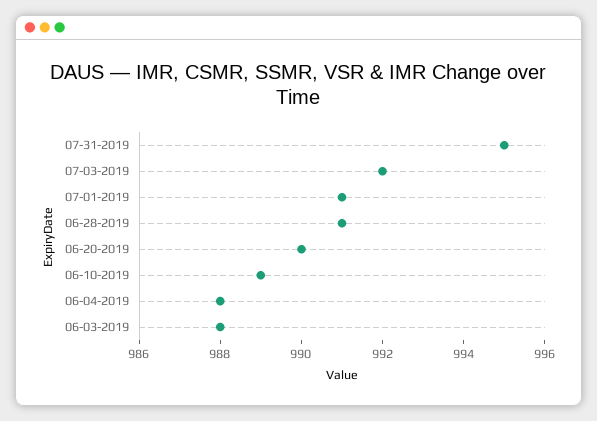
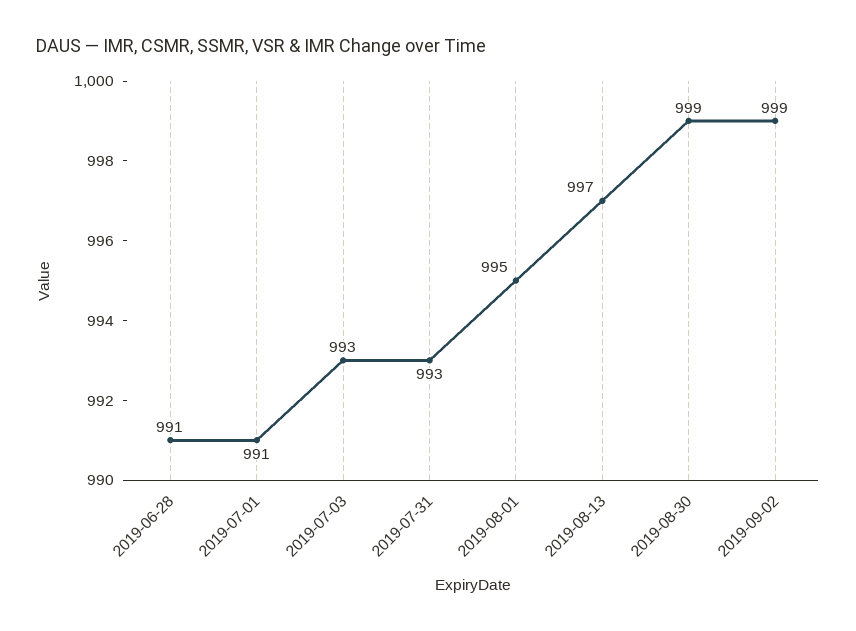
07-31-2019: 995 -> 993
07-03-2019: 992 -> 993
06-20-2019: 990 -> none
06-10-2019: 989 -> none
06-04-2019: 988 -> none
06-03-2019: 988 -> none
2019-08-01: none -> 995
2019-08-13: none -> 997
2019-08-30: none -> 999
2019-09-02: none -> 999

